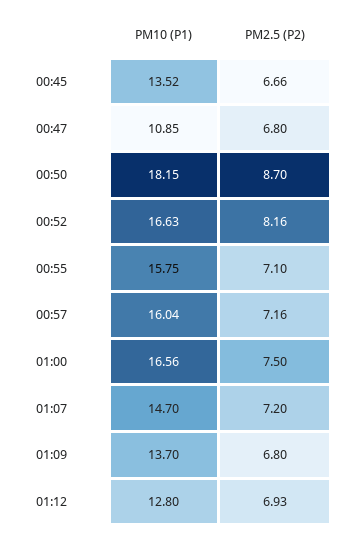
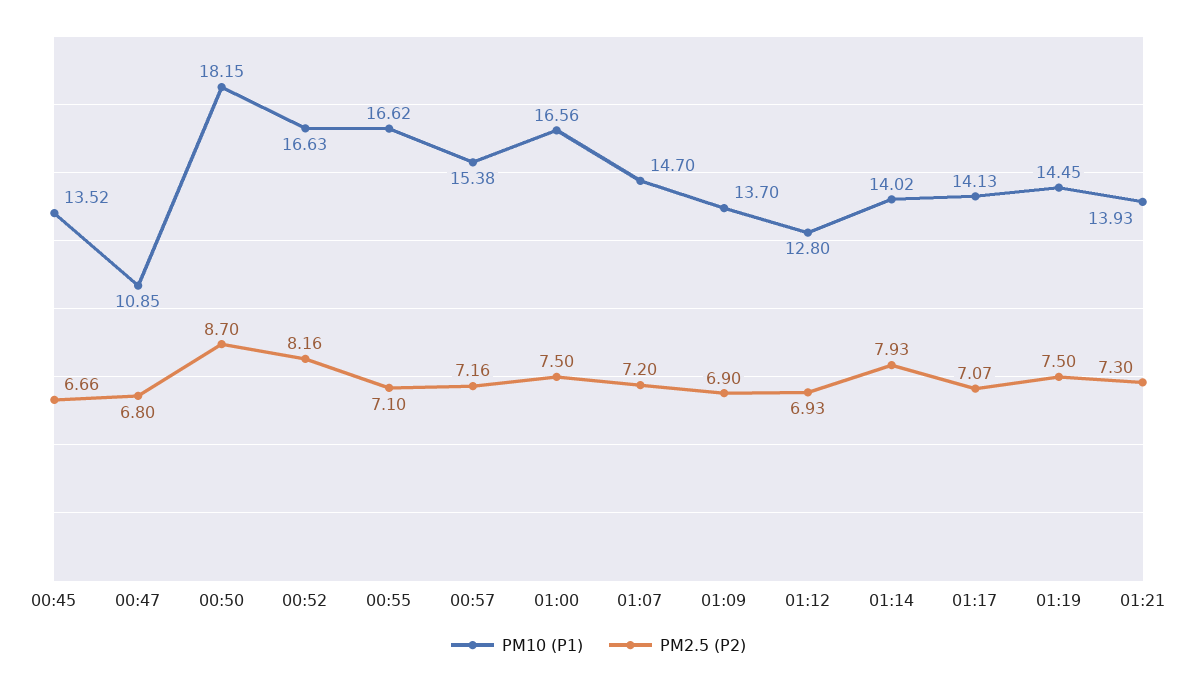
PM10 (P1), 00:55: 15.75 -> 16.62
PM10 (P1), 00:57: 16.04 -> 15.38
PM2.5 (P2), 01:09: 6.8 -> 6.9
PM10 (P1), 01:14: none -> 14.02
PM2.5 (P2), 01:14: none -> 7.93
PM10 (P1), 01:17: none -> 14.13
PM2.5 (P2), 01:17: none -> 7.07
PM10 (P1), 01:19: none -> 14.45
PM2.5 (P2), 01:19: none -> 7.5
PM10 (P1), 01:21: none -> 13.93
PM2.5 (P2), 01:21: none -> 7.3

